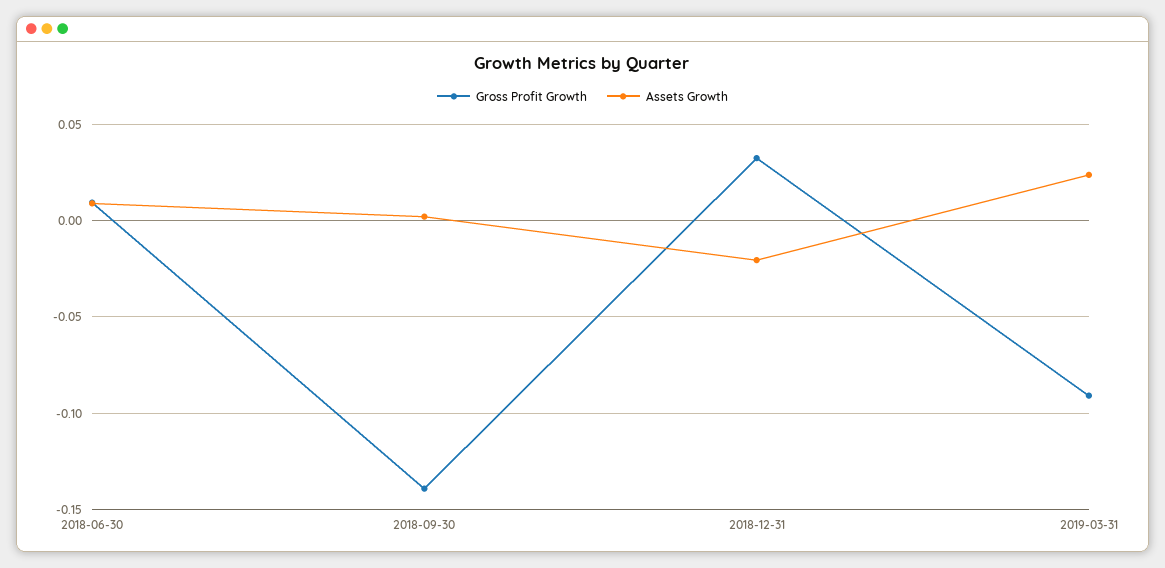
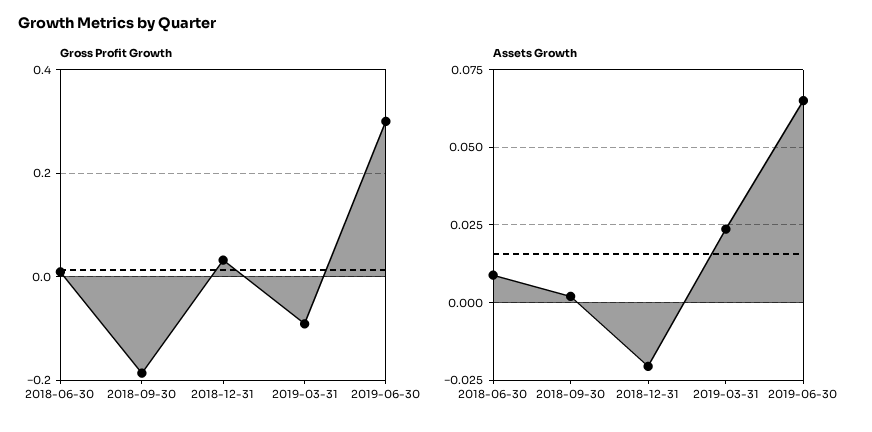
Gross Profit Growth, 2018-09-30: -0.14 -> -0.18
Gross Profit Growth, 2019-06-30: none -> 0.3
Assets Growth, 2019-06-30: none -> 0.065

